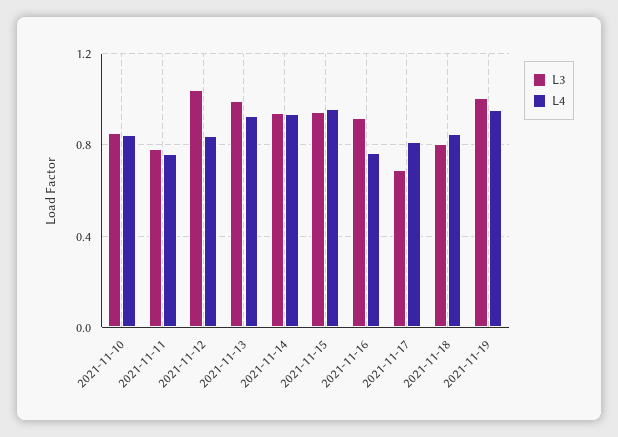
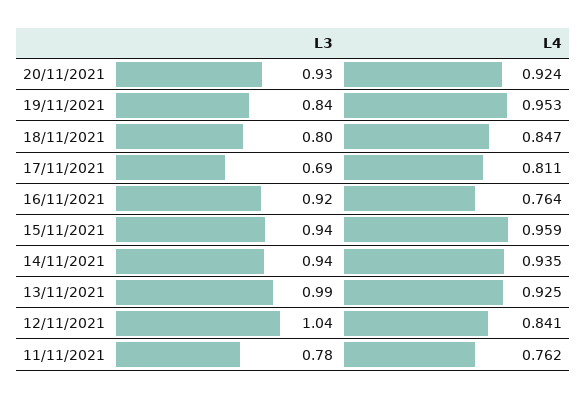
L3, 2021-11-10: 0.85 -> none
L4, 2021-11-10: 0.85 -> none
L3, 2021-11-19: 1 -> 0.84
L3, 20/11/2021: none -> 0.93
L4, 20/11/2021: none -> 0.924

